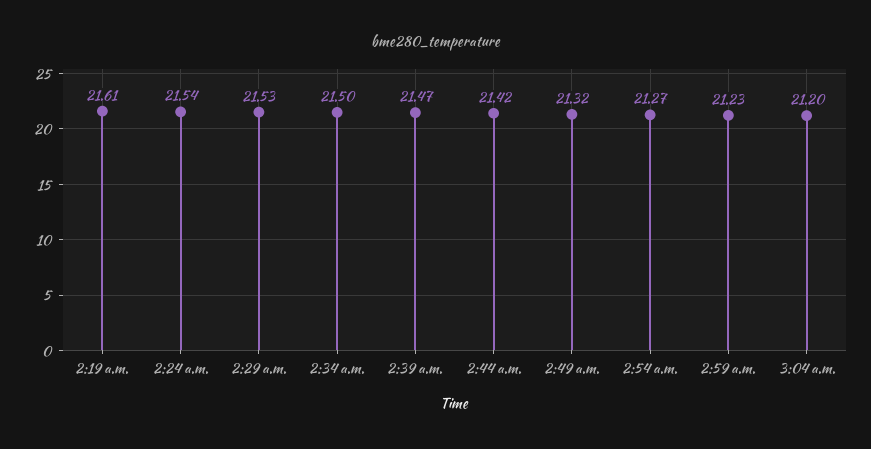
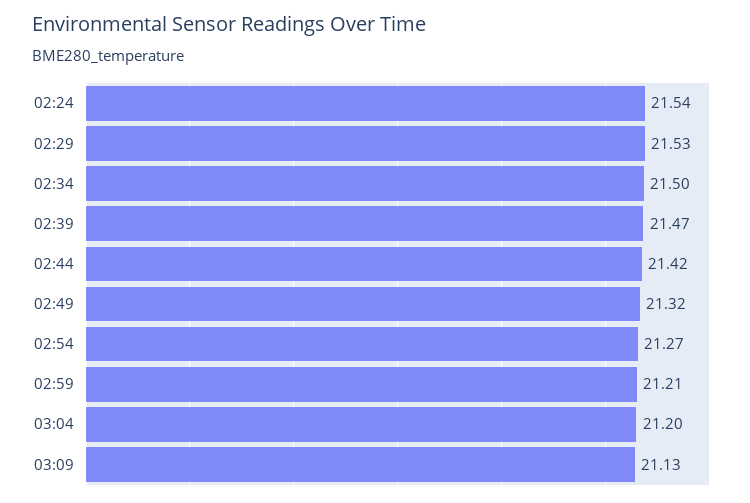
2:19 a.m.: 21.61 -> none
2:59 a.m.: 21.23 -> 21.21
03:09: none -> 21.13

